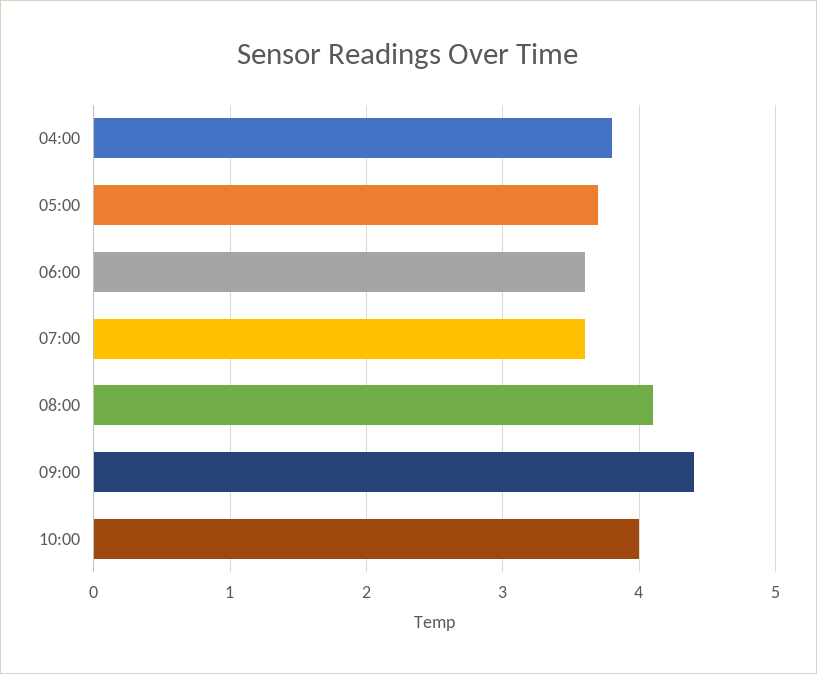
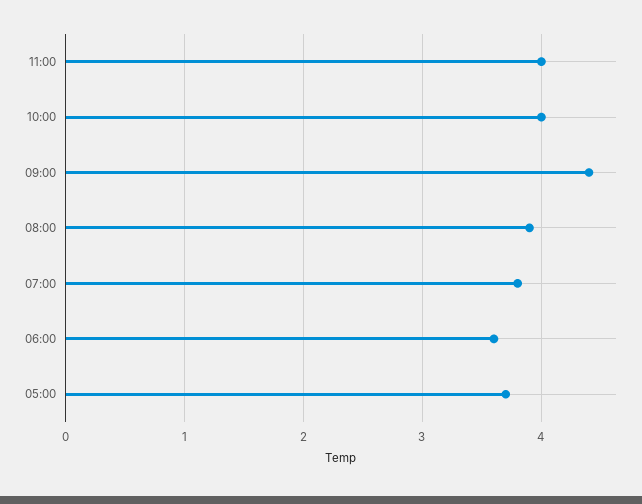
04:00: 3.8 -> none
07:00: 3.6 -> 3.8
08:00: 4.1 -> 3.9
11:00: none -> 4

